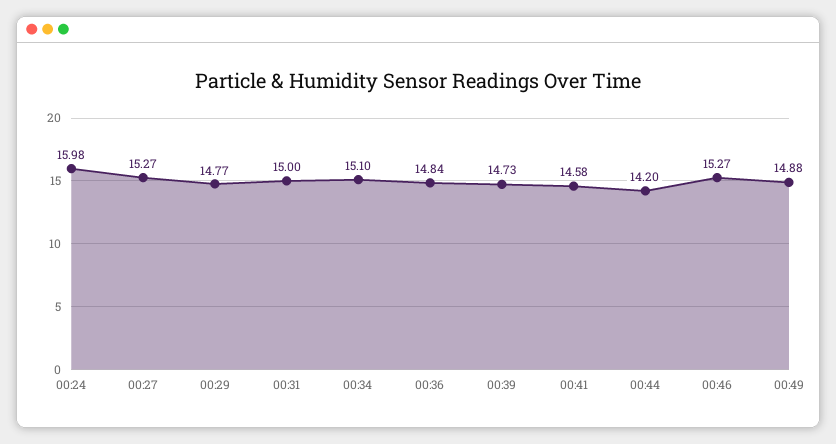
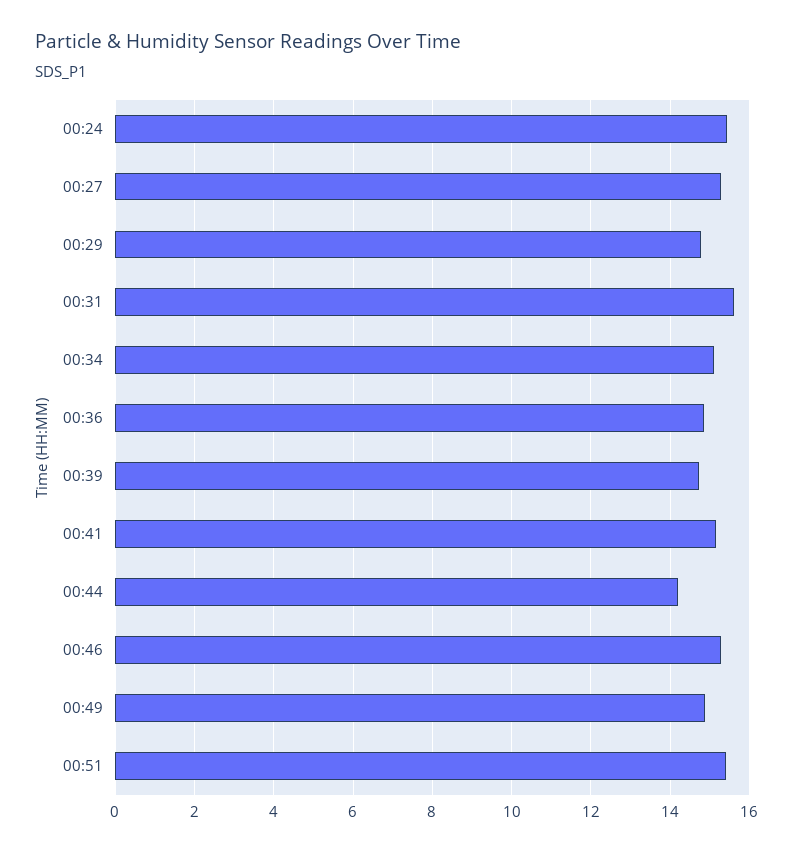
00:24: 15.98 -> 15.4
00:31: 15 -> 15.6
00:41: 14.58 -> 15.2
00:51: none -> 15.4

